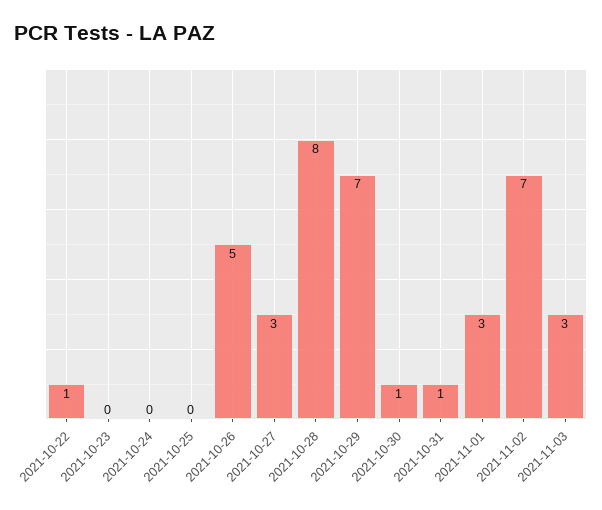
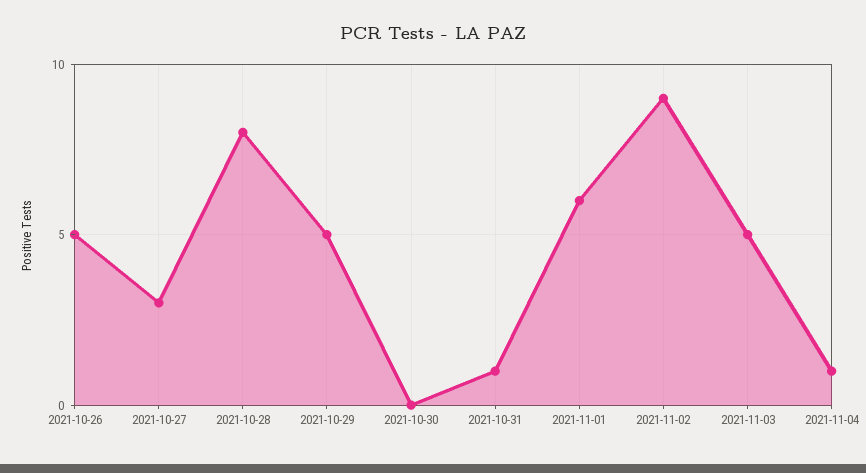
2021-10-22: 1 -> none
2021-10-23: 0 -> none
2021-10-24: 0 -> none
2021-10-25: 0 -> none
2021-10-29: 7 -> 5
2021-10-30: 1 -> 0
2021-11-01: 3 -> 6
2021-11-02: 7 -> 9
2021-11-03: 3 -> 5
2021-11-04: none -> 1

